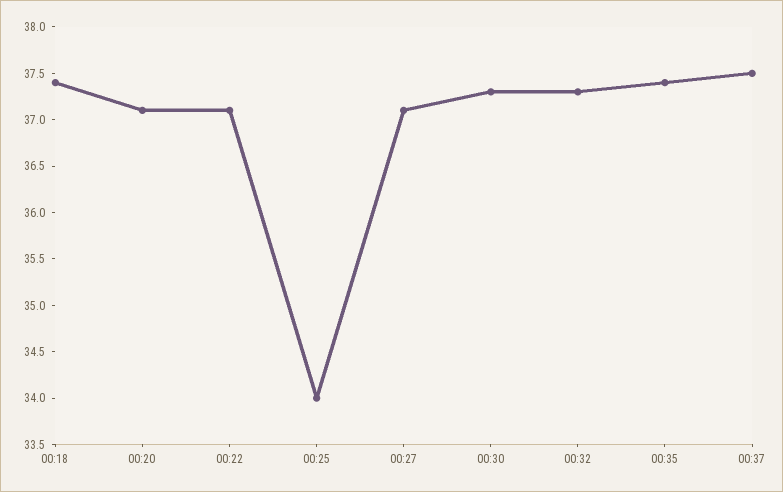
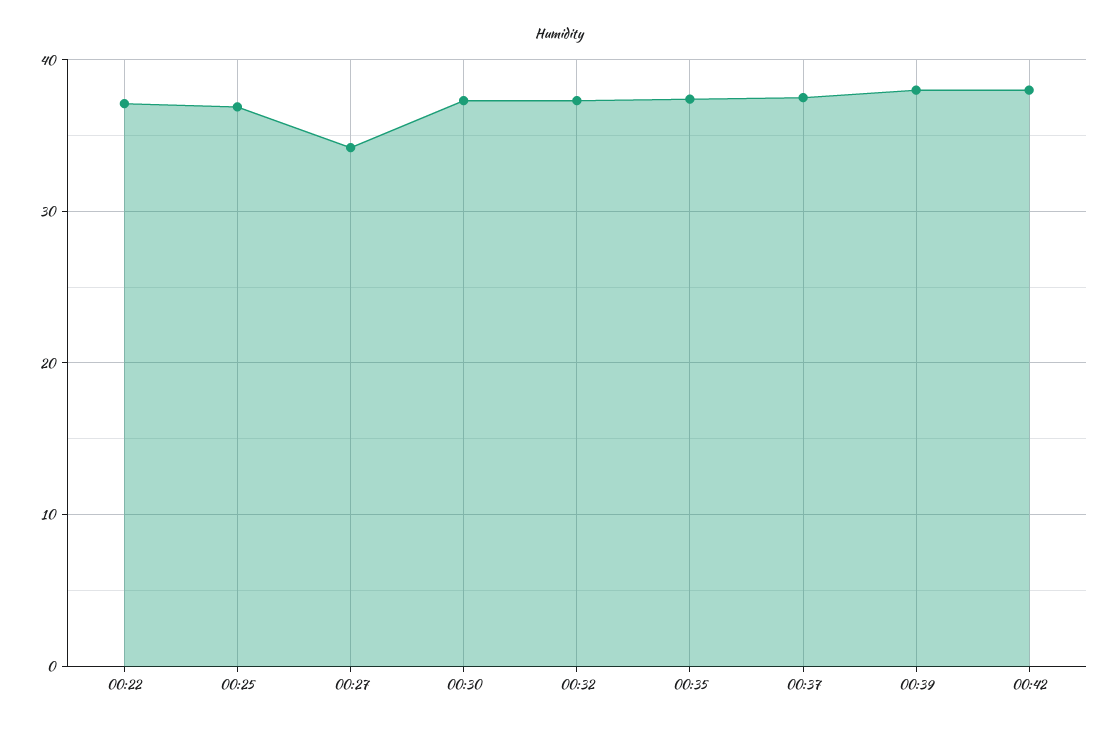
00:18: 37.4 -> none
00:20: 37.1 -> none
00:25: 34 -> 37
00:27: 37.1 -> 34
00:39: none -> 38
00:42: none -> 38

